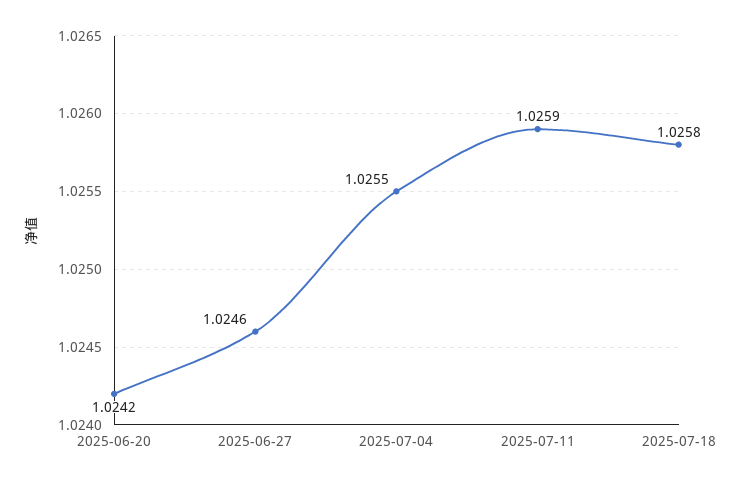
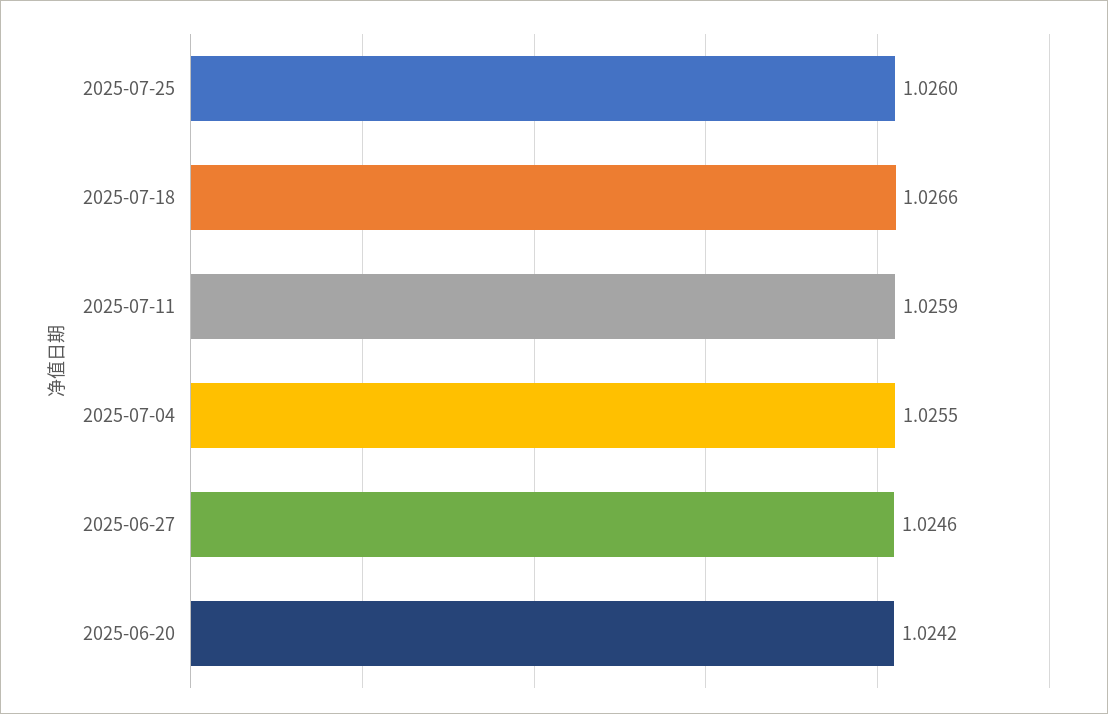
2025-07-18: 1.0258 -> 1.0266
2025-07-25: none -> 1.026

